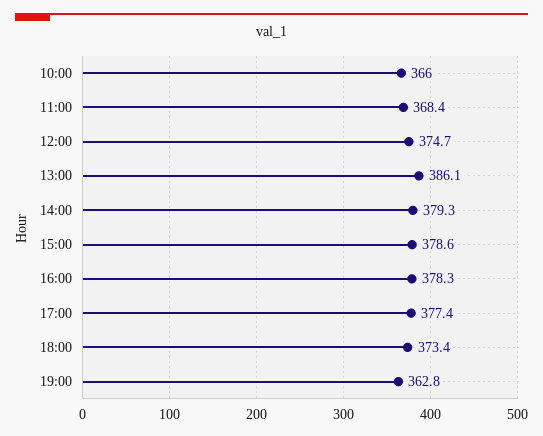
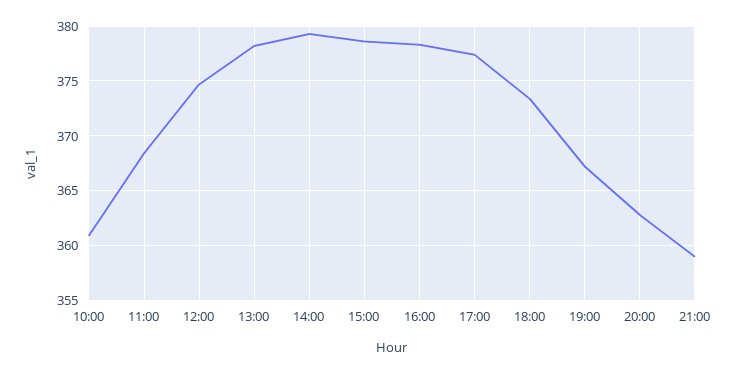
10:00: 366 -> 361
13:00: 386.1 -> 378
19:00: 362.8 -> 367
20:00: none -> 363
21:00: none -> 359

